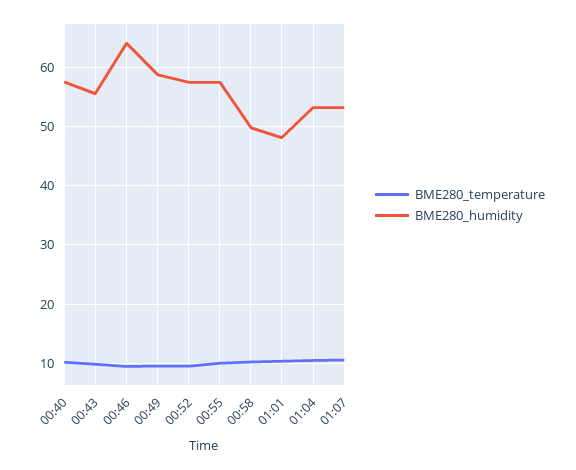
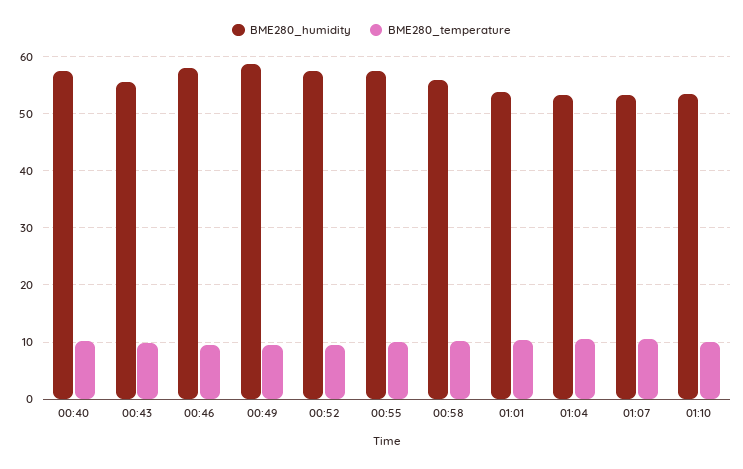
BME280_humidity, 00:46: 64 -> 58
BME280_humidity, 00:58: 50 -> 56
BME280_humidity, 01:01: 48 -> 54
BME280_humidity, 01:10: none -> 54
BME280_temperature, 01:10: none -> 10

